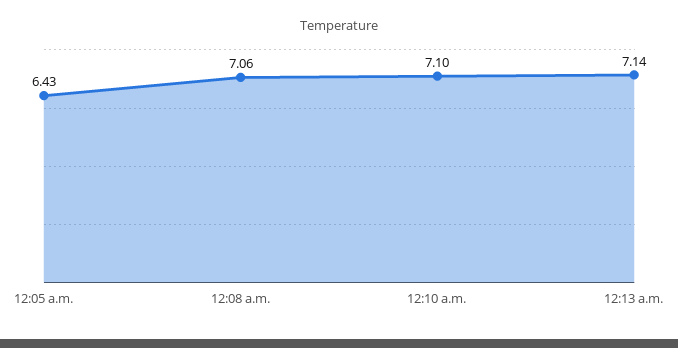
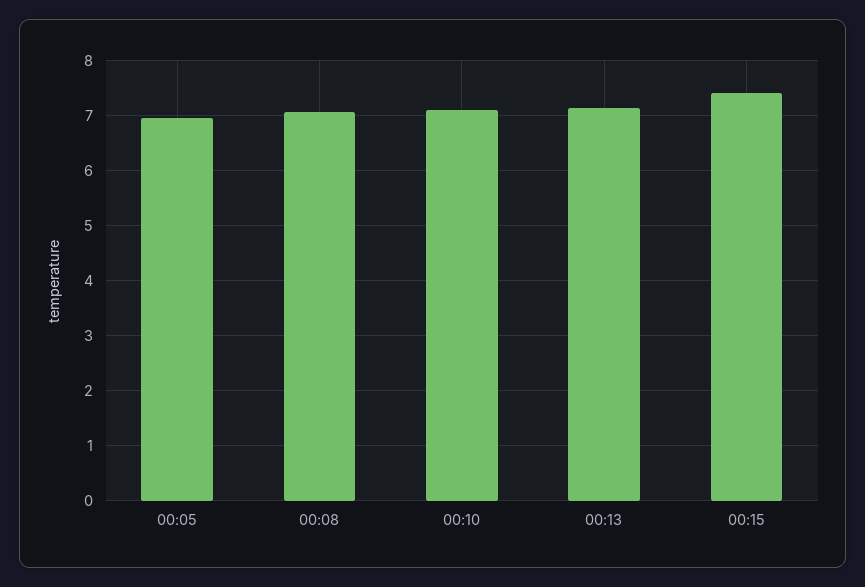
12:05 a.m.: 6.43 -> 7
00:15: none -> 7.4

